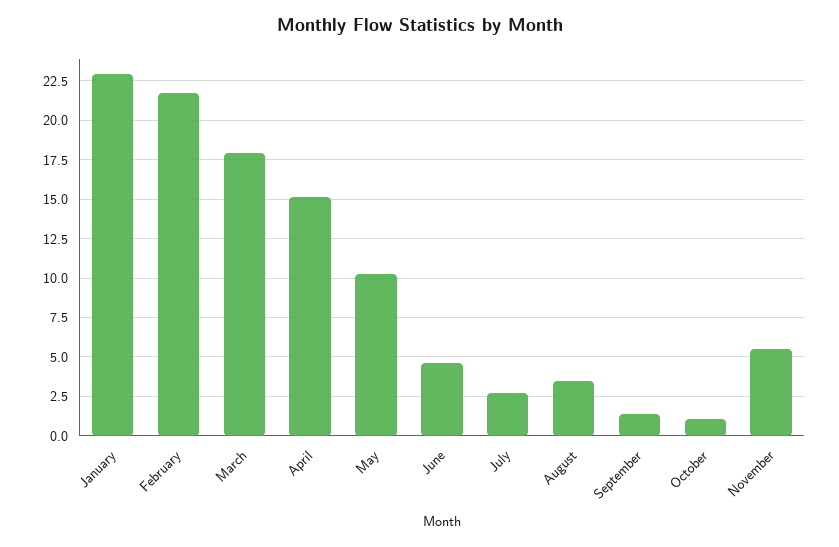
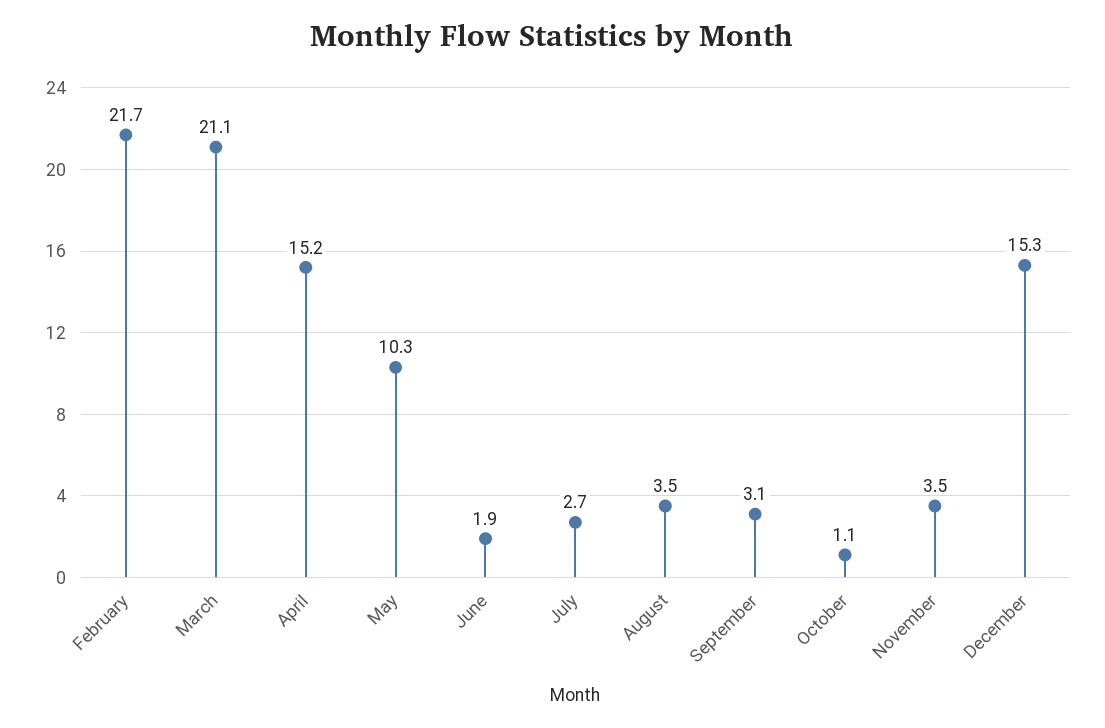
January: 23 -> none
March: 18 -> 21.1
June: 4.5 -> 1.9
September: 1.5 -> 3.1
November: 5.5 -> 3.5
December: none -> 15.3

